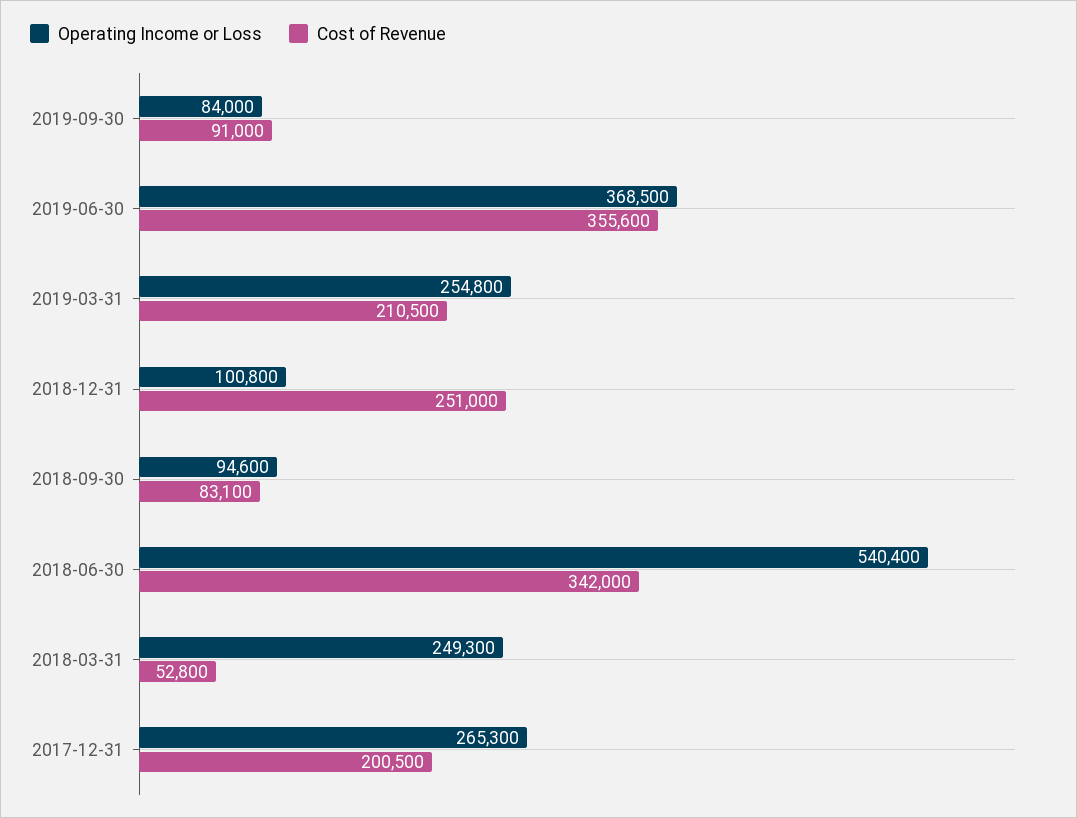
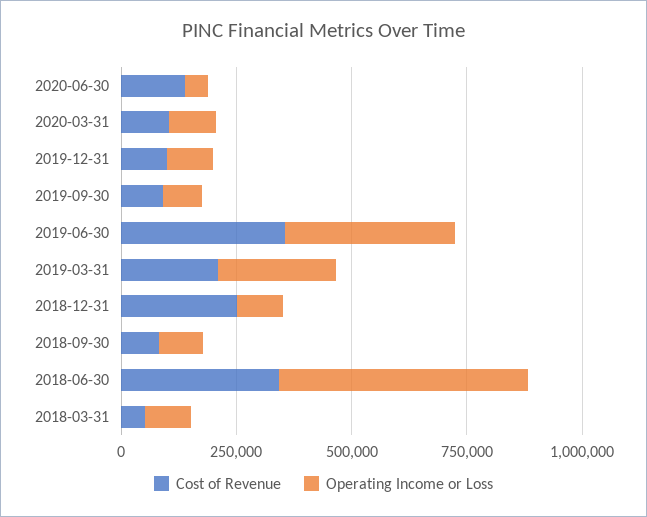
Operating Income or Loss, 2018-03-31: 249300 -> 100000
Operating Income or Loss, 2017-12-31: 265300 -> none
Cost of Revenue, 2017-12-31: 200500 -> none
Cost of Revenue, 2020-06-30: none -> 150000
Operating Income or Loss, 2020-06-30: none -> 50000
Cost of Revenue, 2020-03-31: none -> 100000
Operating Income or Loss, 2020-03-31: none -> 100000
Cost of Revenue, 2019-12-31: none -> 100000
Operating Income or Loss, 2019-12-31: none -> 100000

